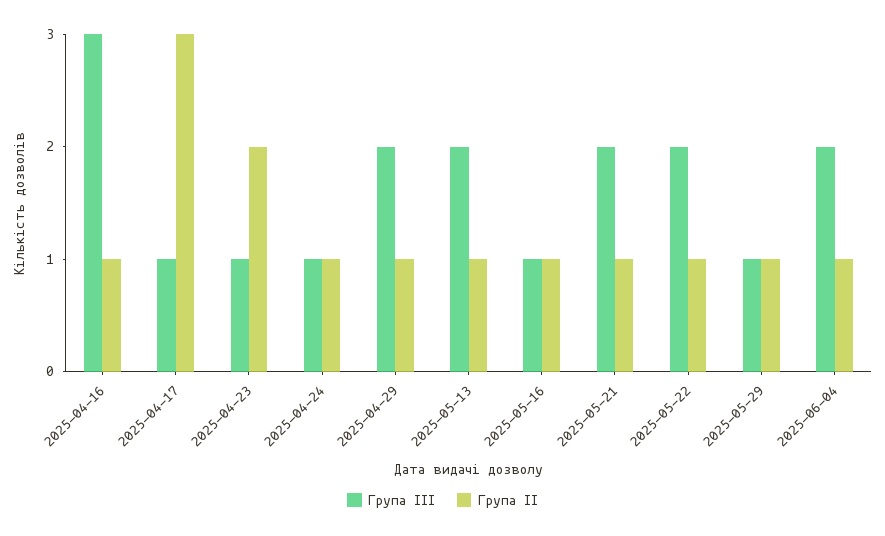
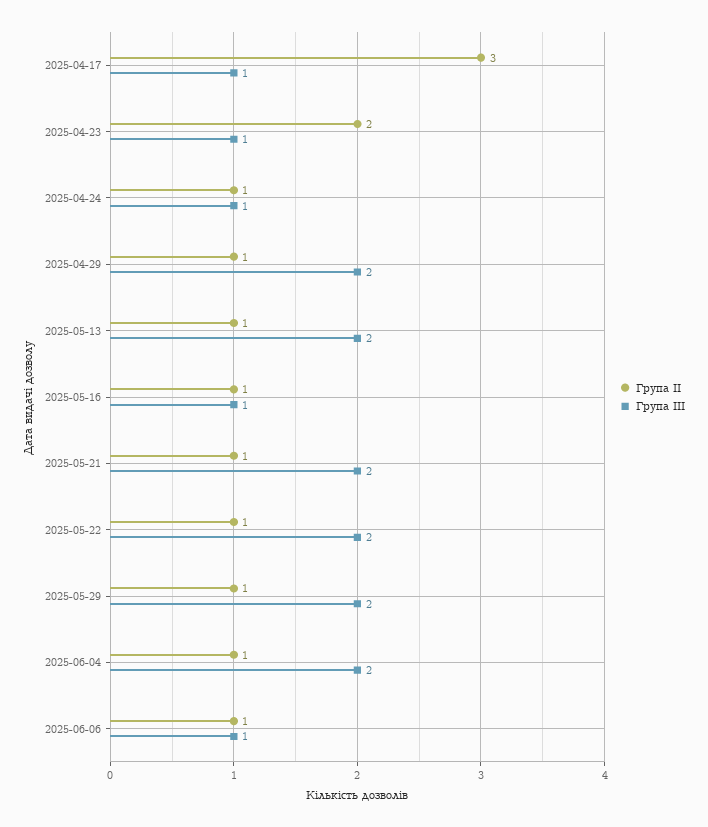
Група ІІІ, 2025-04-16: 3 -> none
Група ІІ, 2025-04-16: 1 -> none
Група ІІІ, 2025-05-29: 1 -> 2
Група ІІ, 2025-06-06: none -> 1
Група ІІІ, 2025-06-06: none -> 1

